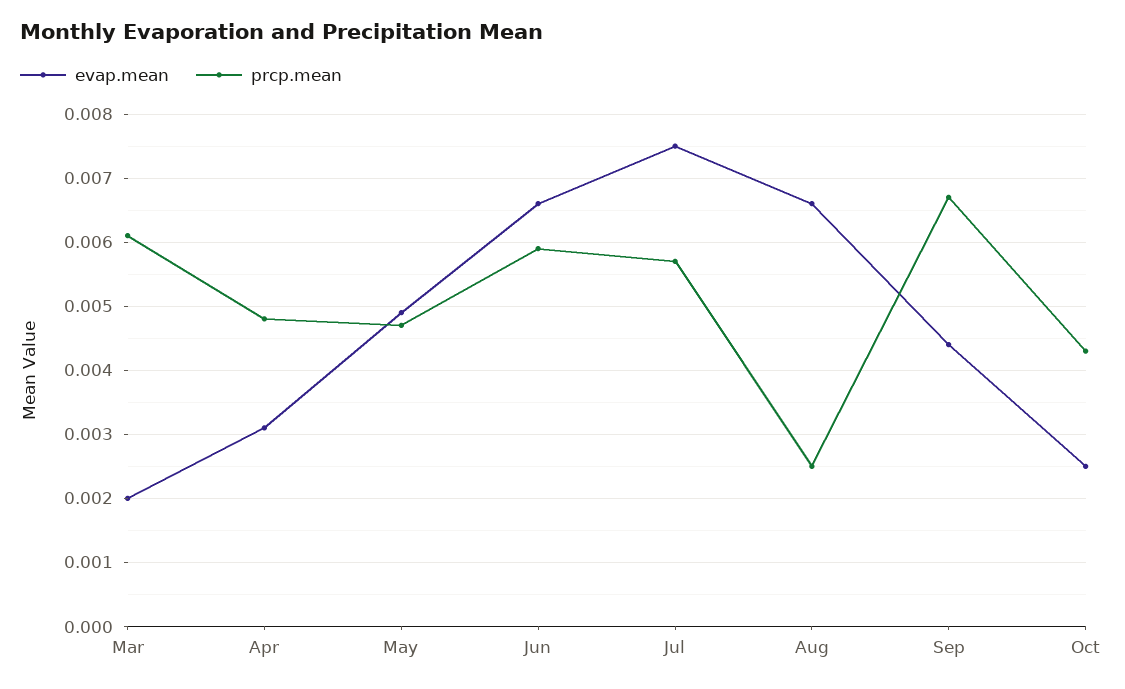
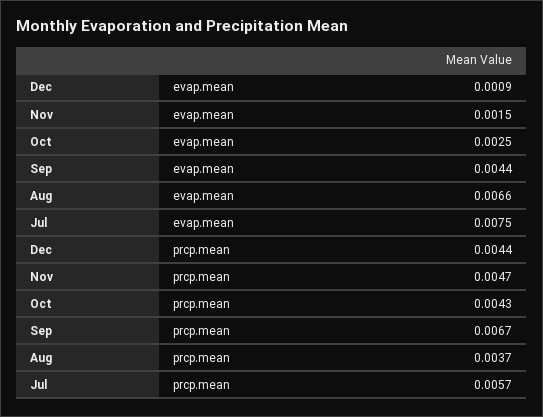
evap.mean, Mar: 0.002 -> none
prcp.mean, Mar: 0.0061 -> none
evap.mean, Apr: 0.0031 -> none
prcp.mean, Apr: 0.0048 -> none
evap.mean, May: 0.0049 -> none
prcp.mean, May: 0.0047 -> none
evap.mean, Jun: 0.0066 -> none
prcp.mean, Jun: 0.0059 -> none
prcp.mean, Aug: 0.0025 -> 0.0037
evap.mean, Dec: none -> 0.0009
evap.mean, Nov: none -> 0.0015
prcp.mean, Dec: none -> 0.0044
prcp.mean, Nov: none -> 0.0047

